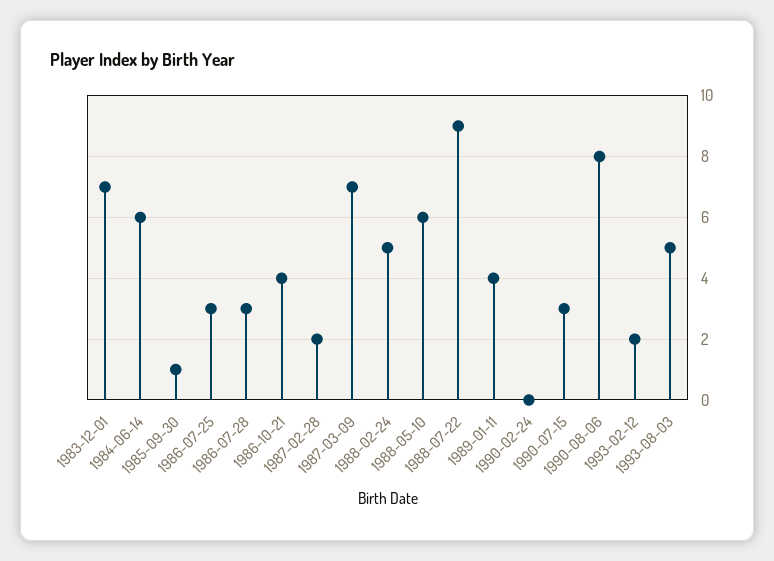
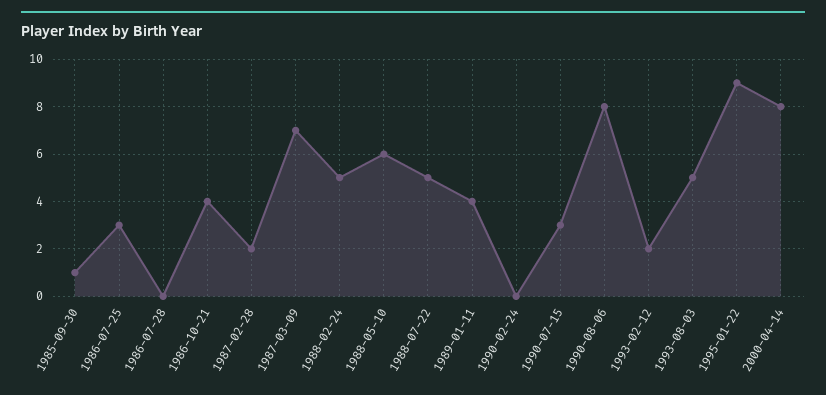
1983-12-01: 7 -> none
1984-06-14: 6 -> none
1986-07-28: 3 -> 0
1988-07-22: 9 -> 5
1995-01-22: none -> 9
2000-04-14: none -> 8

